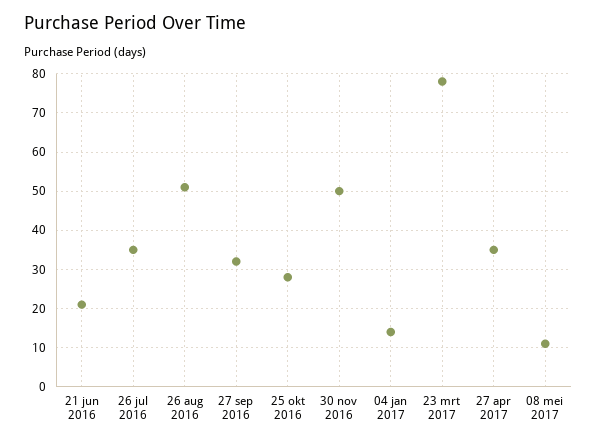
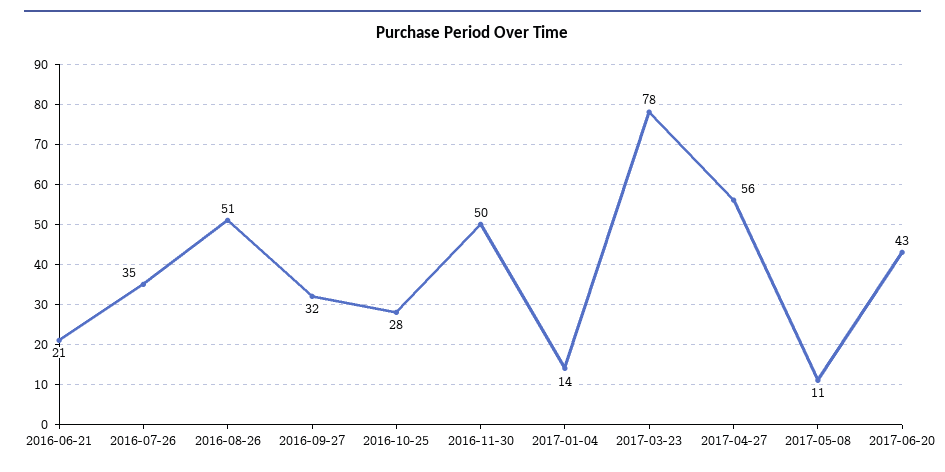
27 apr 2017: 35 -> 56
2017-06-20: none -> 43

